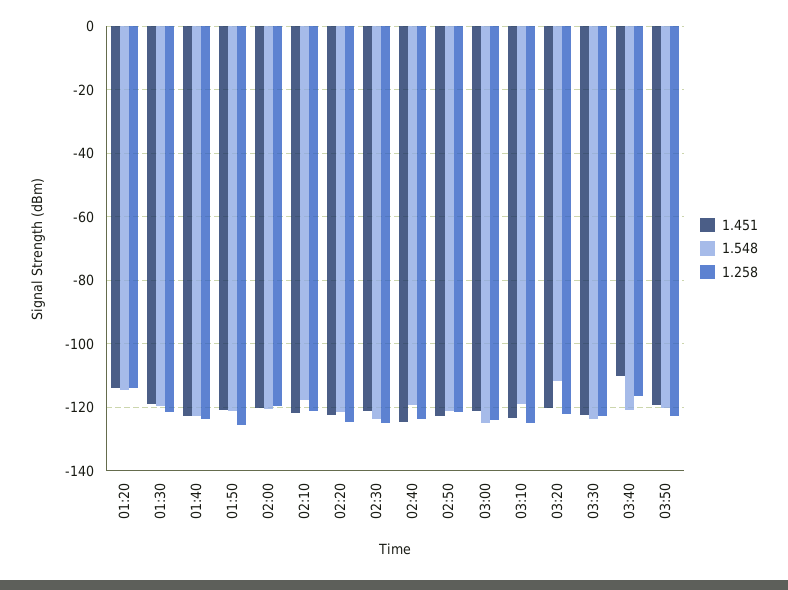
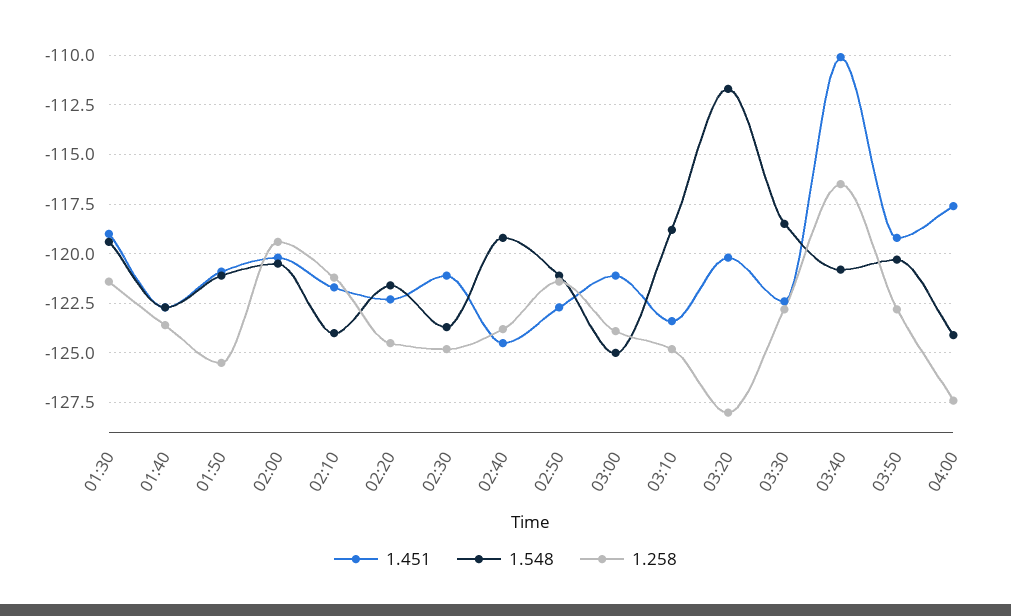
1.451, 01:20: -114 -> none
1.548, 01:20: -114 -> none
1.258, 01:20: -114 -> none
1.548, 02:10: -118 -> -124
1.258, 03:20: -122 -> -128
1.548, 03:30: -124 -> -118.5
1.451, 04:00: none -> -117.5
1.548, 04:00: none -> -124
1.258, 04:00: none -> -127.5

